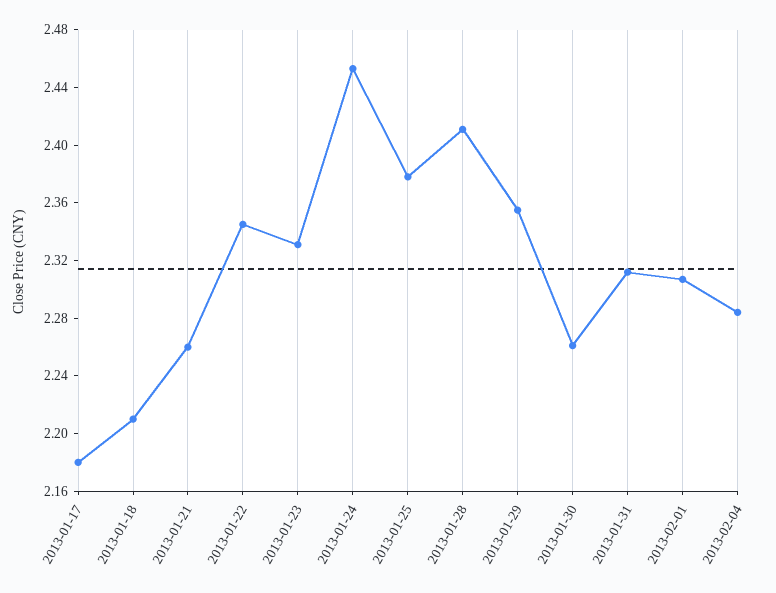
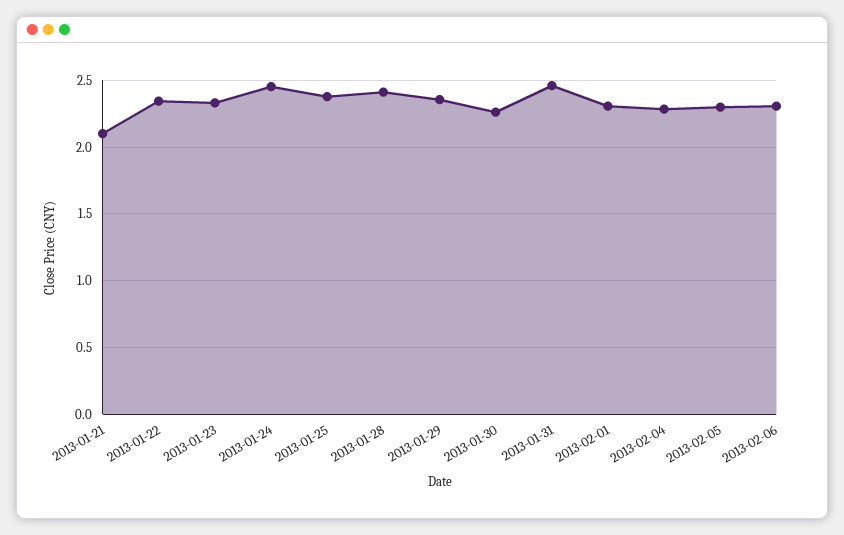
2013-01-17: 2.18 -> none
2013-01-18: 2.21 -> none
2013-01-21: 2.26 -> 2.1
2013-01-31: 2.31 -> 2.45
2013-02-05: none -> 2.3
2013-02-06: none -> 2.3

